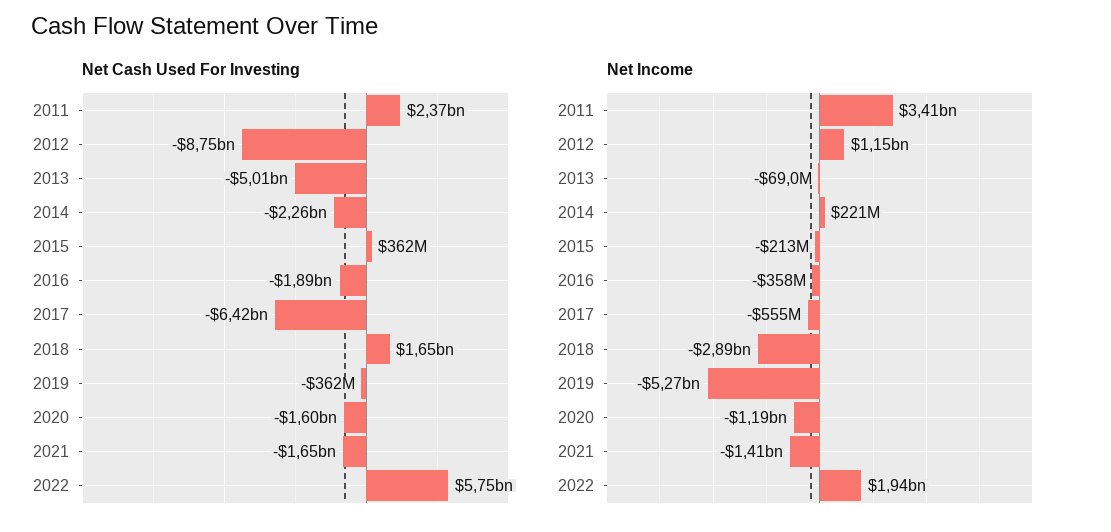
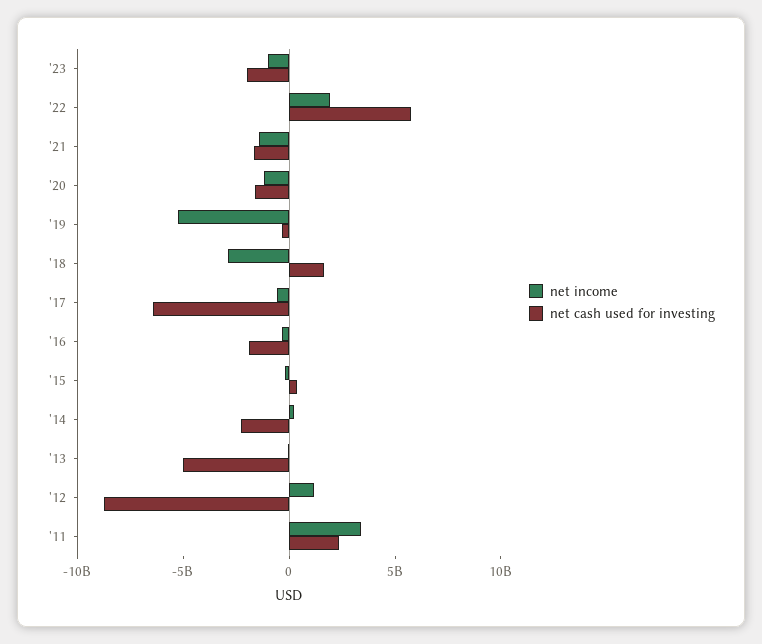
Net Income, '23: none -> -1000000000
Net Cash Used For Investing, '23: none -> -2000000000

